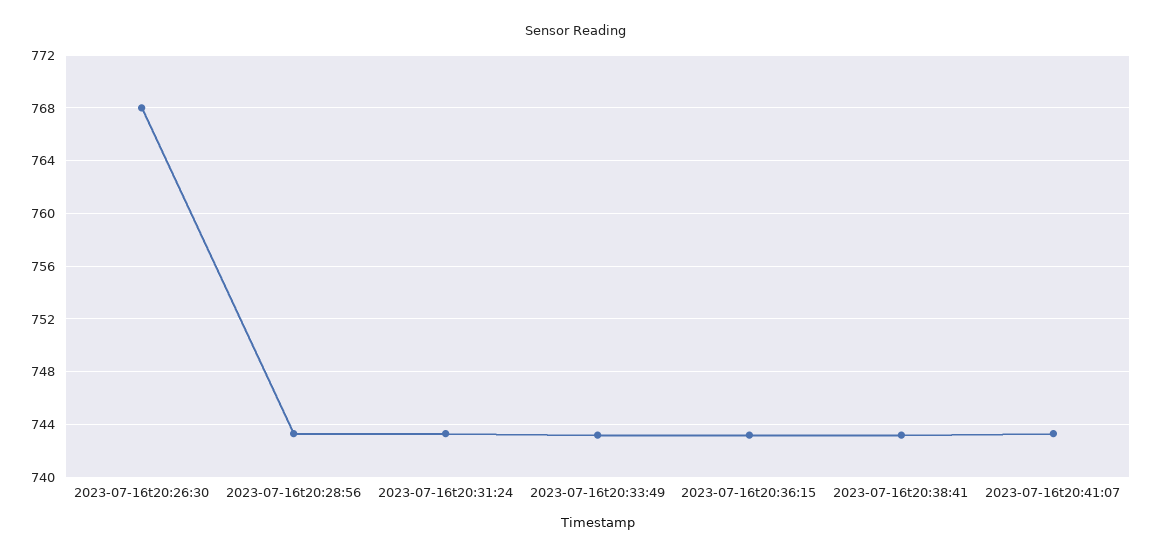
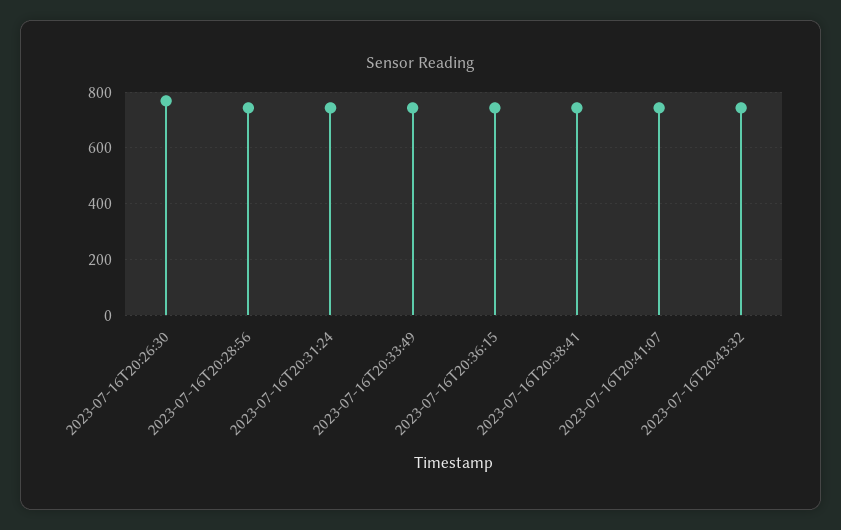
2023-07-16T20:43:32: none -> 750

